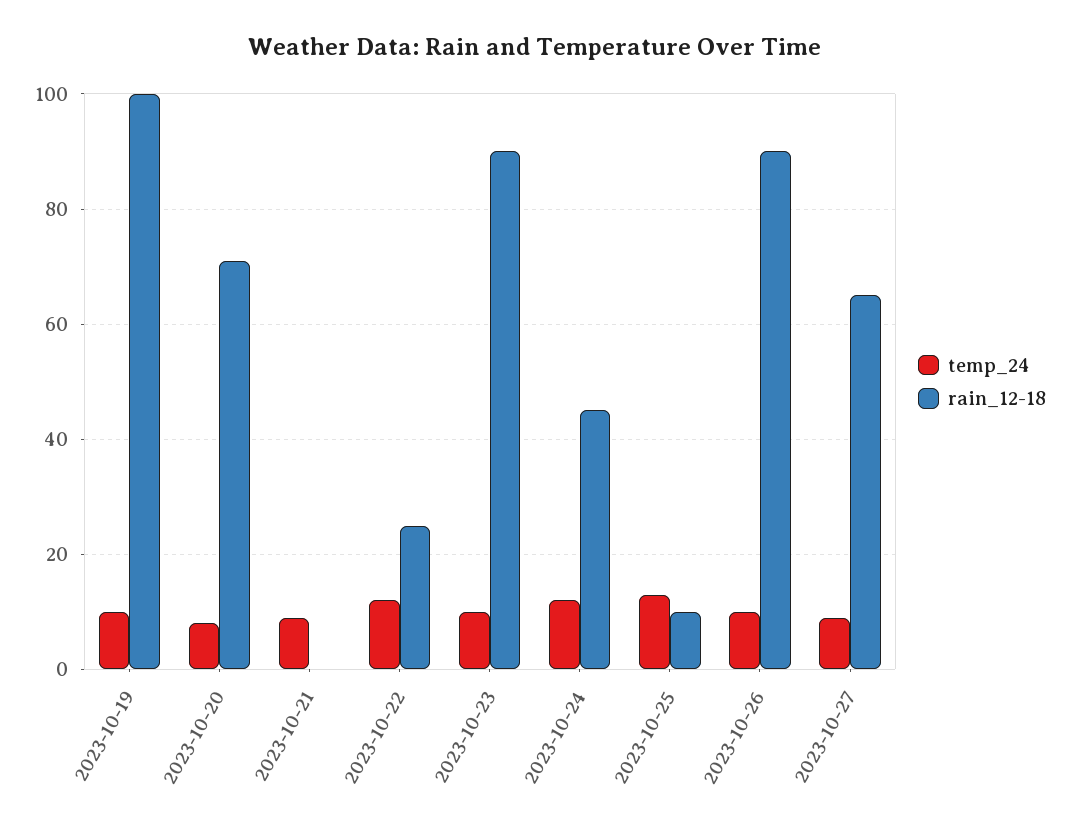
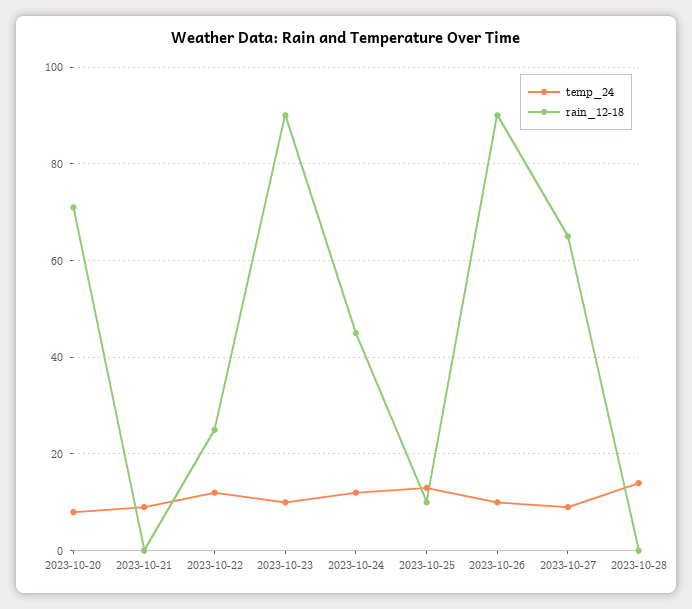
temp_24, 2023-10-19: 10 -> none
rain_12-18, 2023-10-19: 100 -> none
temp_24, 2023-10-28: none -> 15
rain_12-18, 2023-10-28: none -> 0

